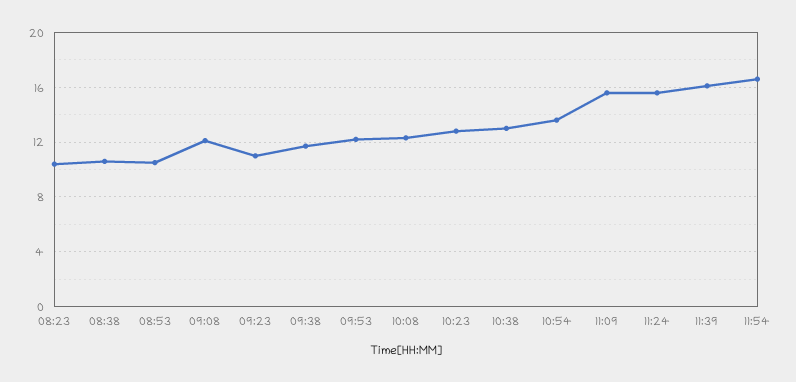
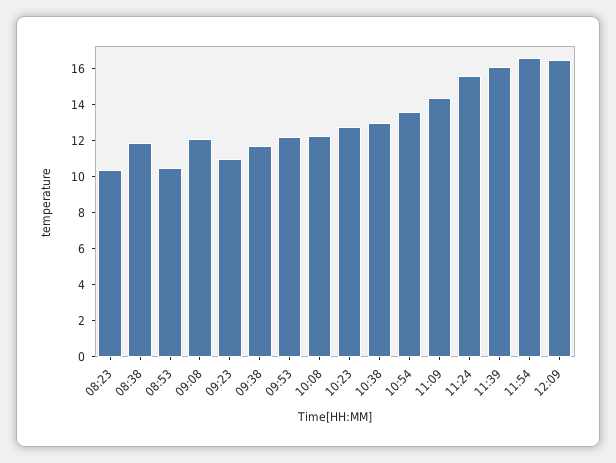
08:38: 10.5 -> 12
11:09: 15.5 -> 14.5
12:09: none -> 16.5

